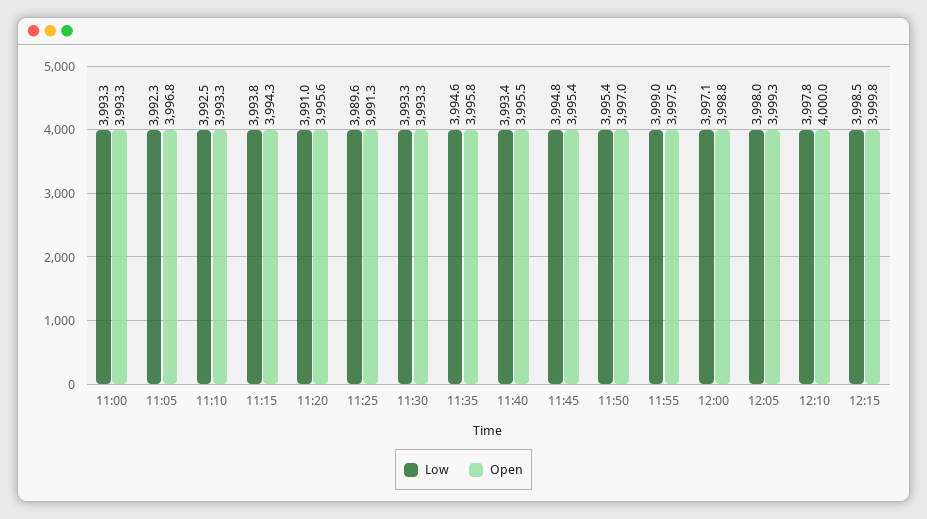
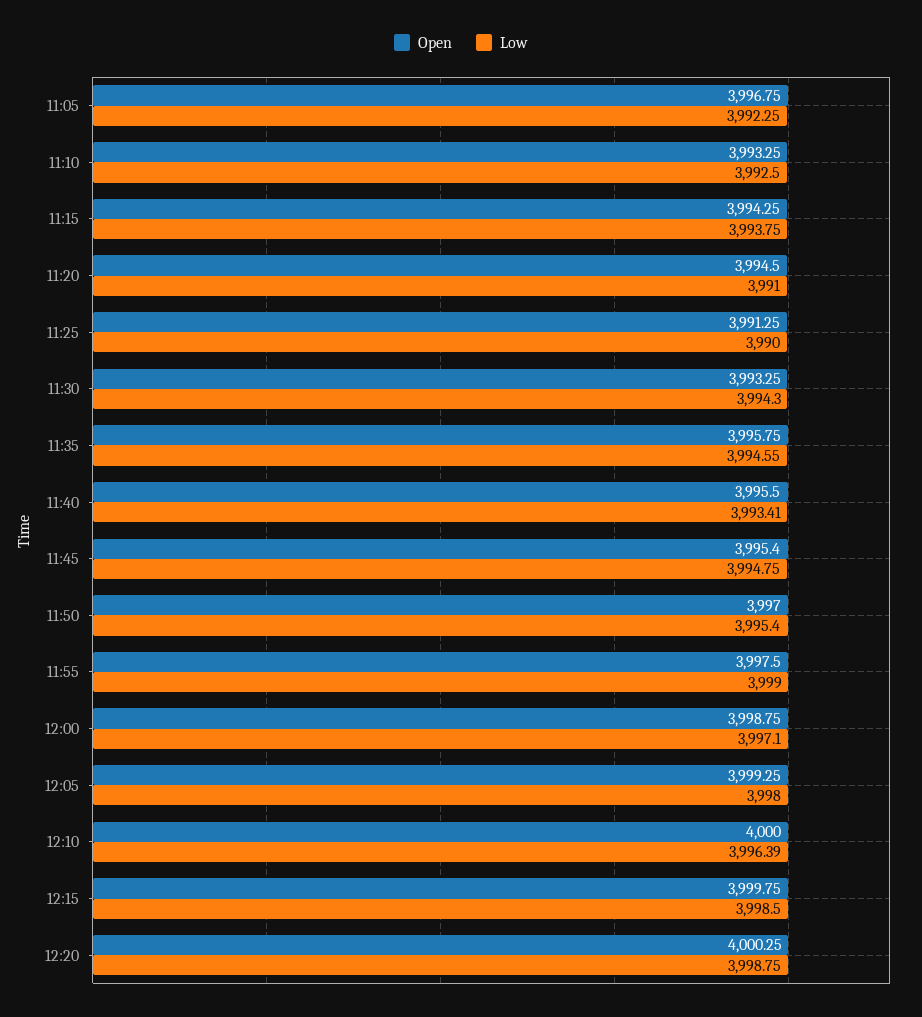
Low, 11:00: 3993.3 -> none
Open, 11:00: 3993.3 -> none
Open, 11:20: 3995.6 -> 3994.5
Low, 11:25: 3989.6 -> 3990
Low, 11:30: 3993.3 -> 3994.3
Low, 12:10: 3997.8 -> 3996.39
Open, 12:20: none -> 4000.25
Low, 12:20: none -> 3998.75

